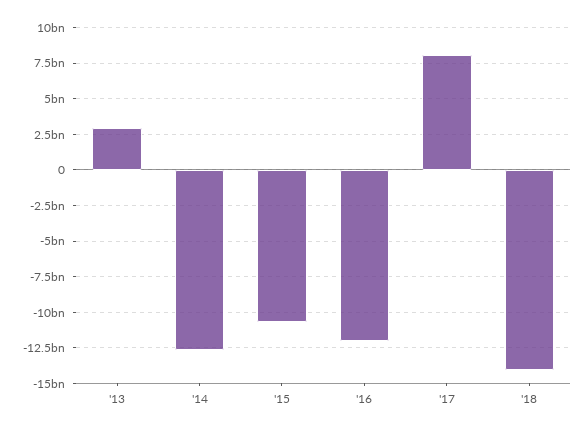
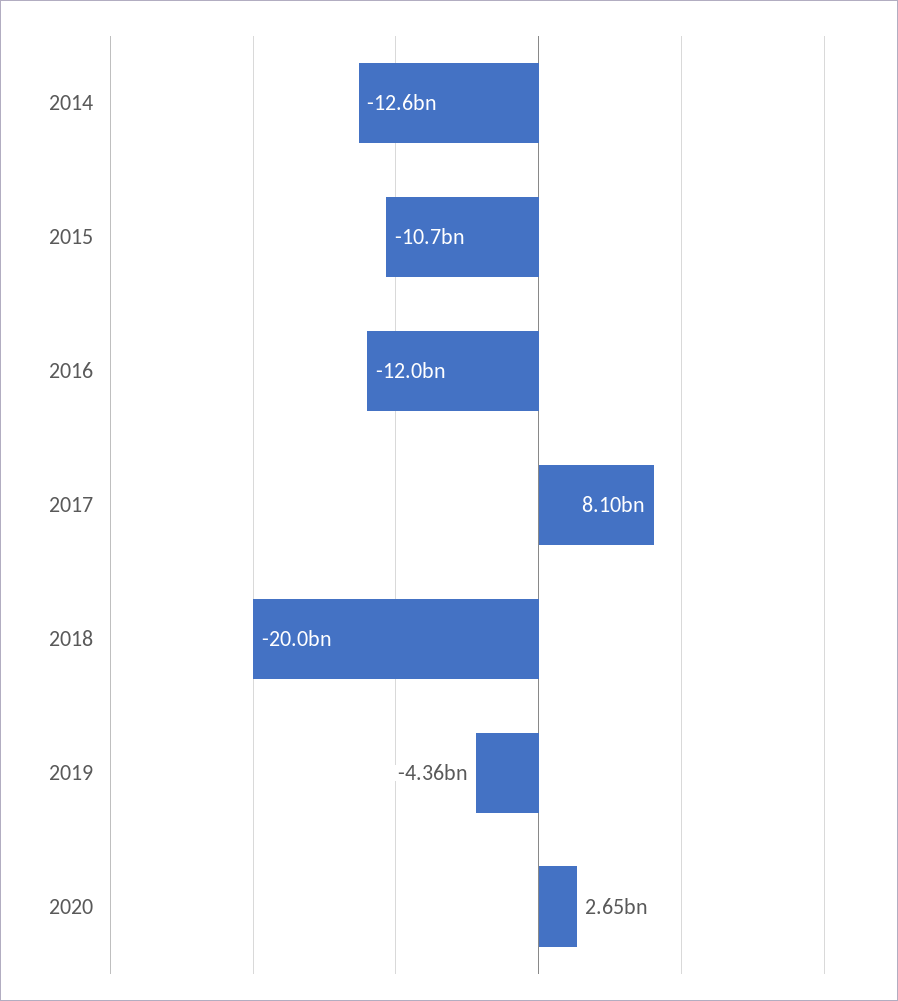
'13: 3000000000 -> none
'18: -14000000000 -> -20000000000
2019: none -> -4360000000
2020: none -> 2650000000

